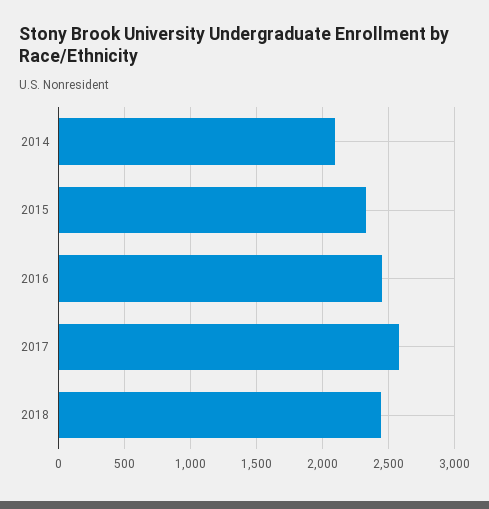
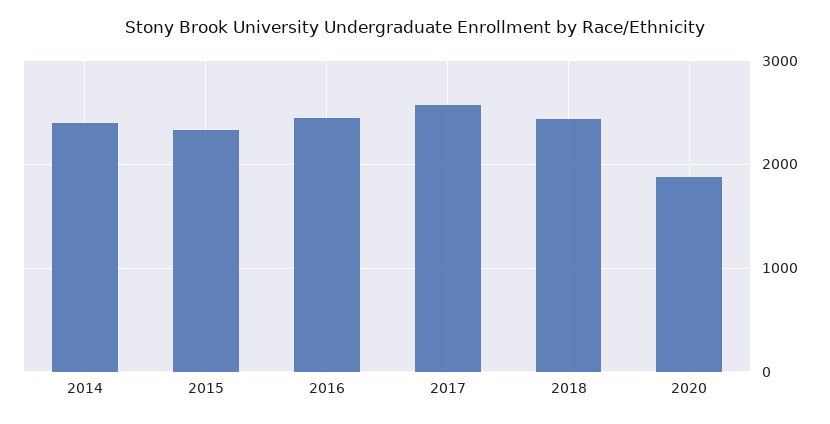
2014: 2100 -> 2400
2020: none -> 1900

